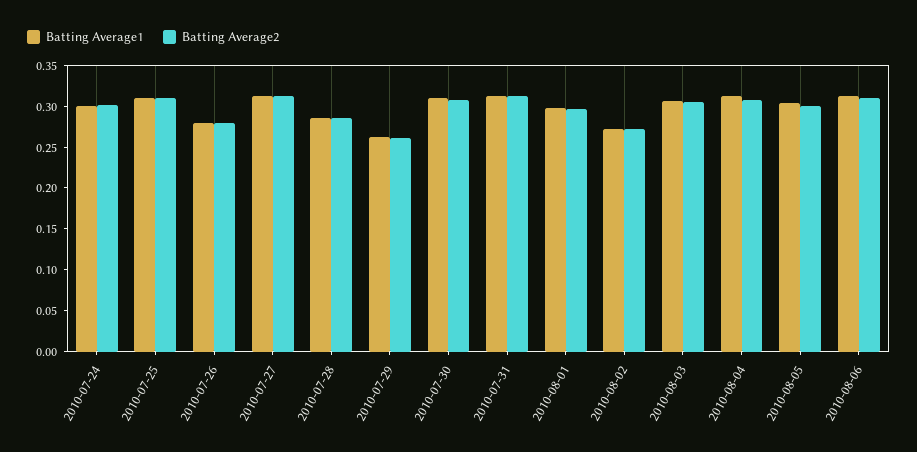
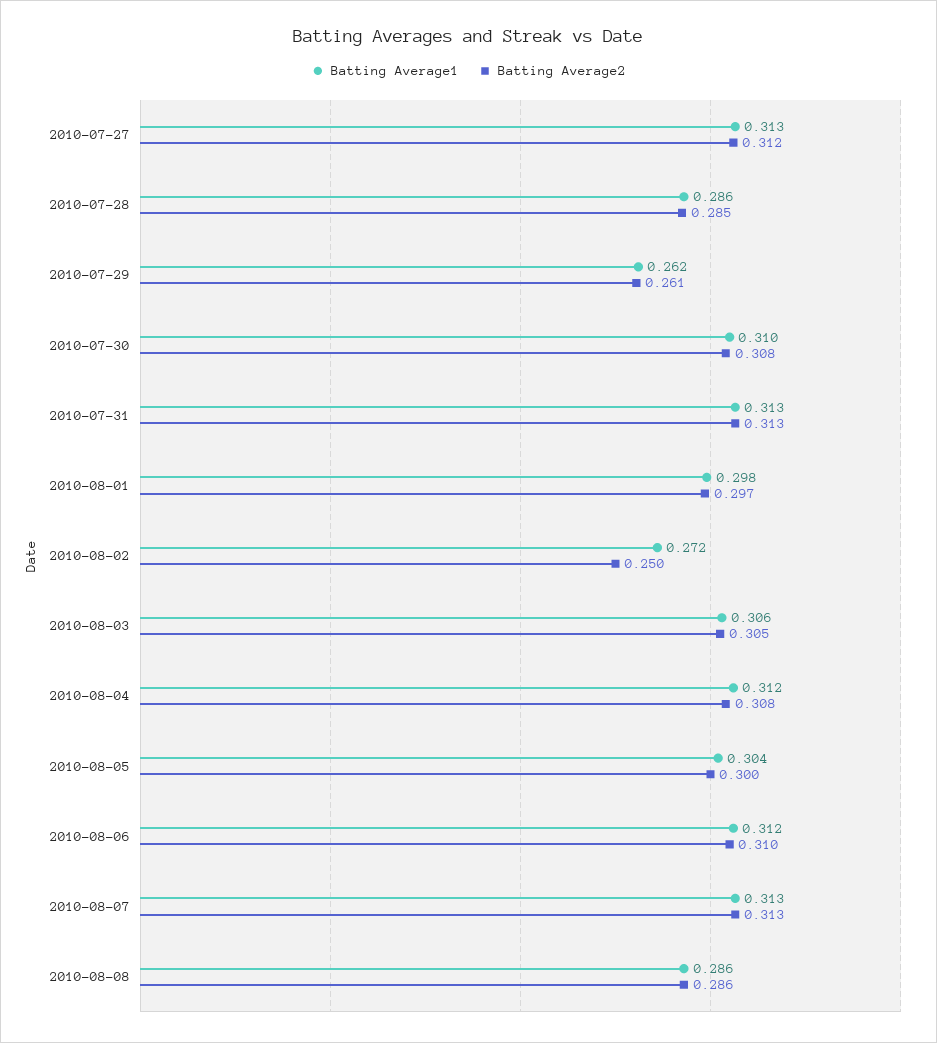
Batting Average1, 2010-07-24: 0.3 -> none
Batting Average2, 2010-07-24: 0.3 -> none
Batting Average1, 2010-07-25: 0.31 -> none
Batting Average2, 2010-07-25: 0.31 -> none
Batting Average1, 2010-07-26: 0.28 -> none
Batting Average2, 2010-07-26: 0.28 -> none
Batting Average2, 2010-08-02: 0.27 -> 0.25
Batting Average1, 2010-08-07: none -> 0.313
Batting Average2, 2010-08-07: none -> 0.313
Batting Average1, 2010-08-08: none -> 0.286
Batting Average2, 2010-08-08: none -> 0.286

